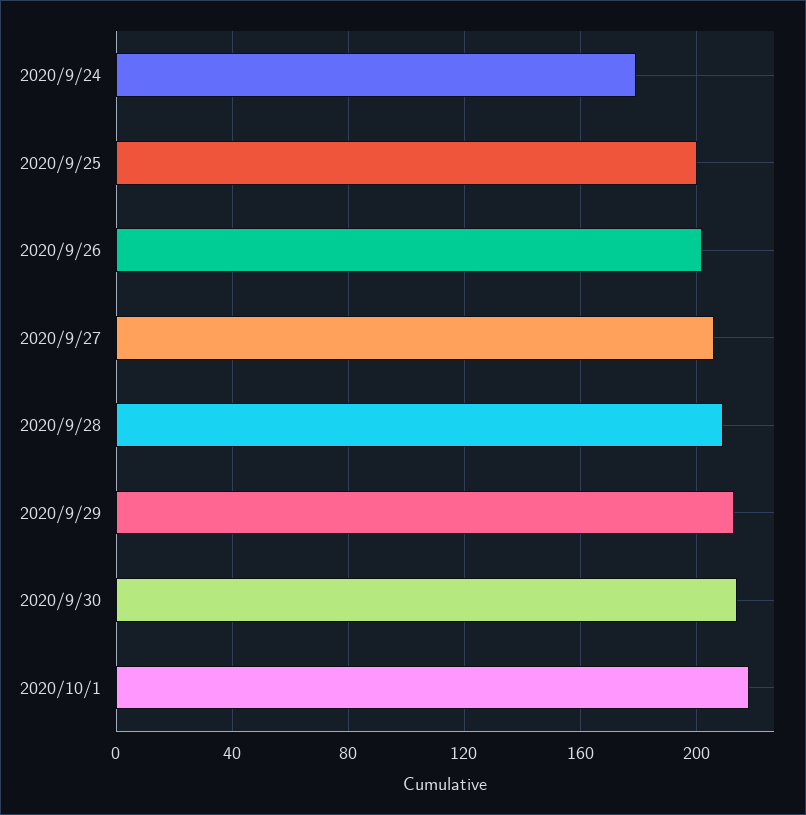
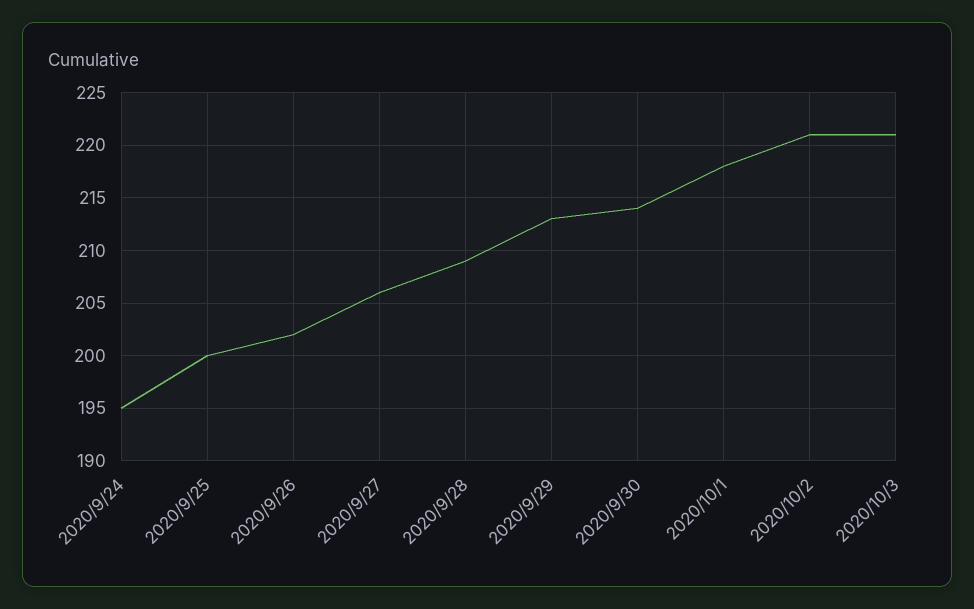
2020/9/24: 180 -> 195
2020/10/2: none -> 221
2020/10/3: none -> 221

